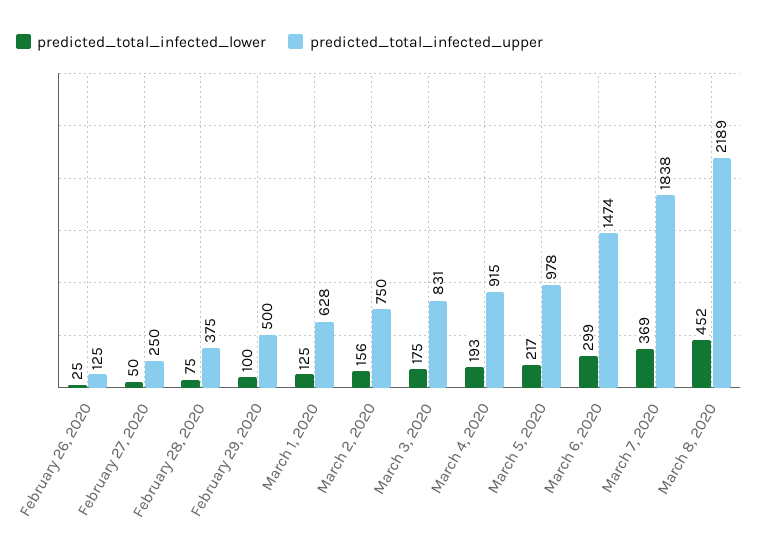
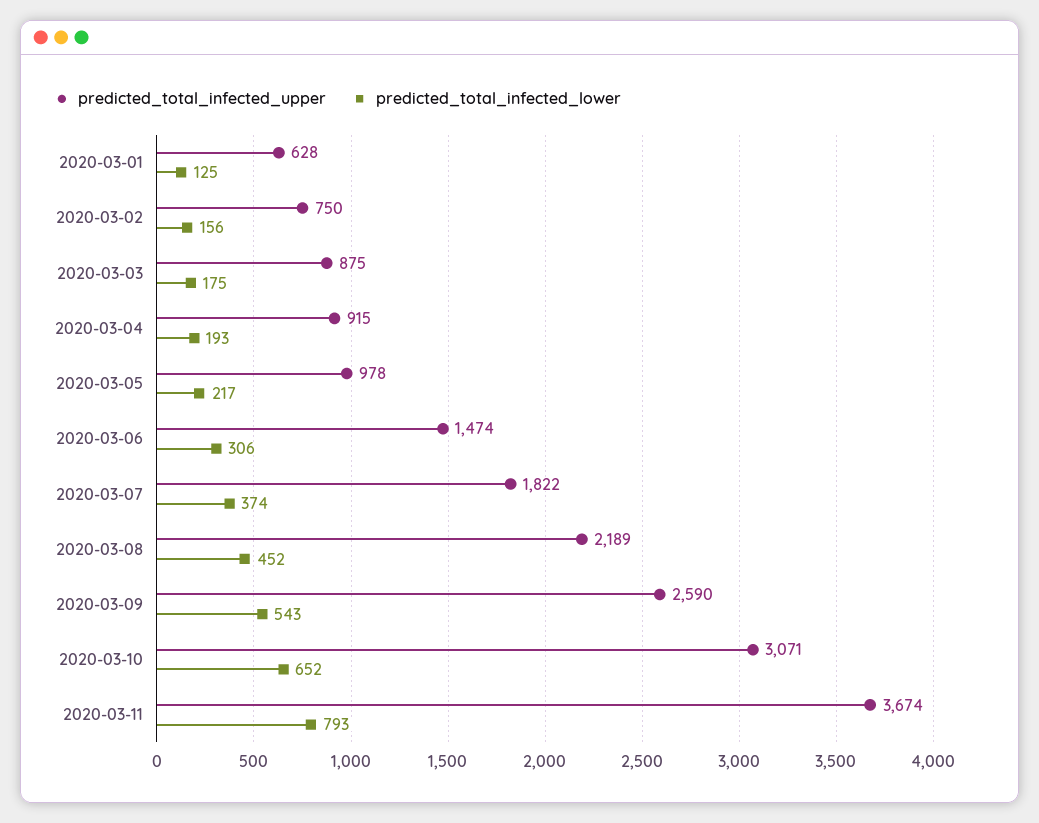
predicted_total_infected_lower, February 26, 2020: 25 -> none
predicted_total_infected_upper, February 26, 2020: 125 -> none
predicted_total_infected_lower, February 27, 2020: 50 -> none
predicted_total_infected_upper, February 27, 2020: 250 -> none
predicted_total_infected_lower, February 28, 2020: 75 -> none
predicted_total_infected_upper, February 28, 2020: 375 -> none
predicted_total_infected_lower, February 29, 2020: 100 -> none
predicted_total_infected_upper, February 29, 2020: 500 -> none
predicted_total_infected_upper, March 3, 2020: 831 -> 875
predicted_total_infected_lower, March 6, 2020: 299 -> 306
predicted_total_infected_lower, March 7, 2020: 369 -> 374
predicted_total_infected_upper, March 7, 2020: 1838 -> 1822
predicted_total_infected_upper, 2020-03-09: none -> 2590
predicted_total_infected_lower, 2020-03-09: none -> 543
predicted_total_infected_upper, 2020-03-10: none -> 3071
predicted_total_infected_lower, 2020-03-10: none -> 652
predicted_total_infected_upper, 2020-03-11: none -> 3674
predicted_total_infected_lower, 2020-03-11: none -> 793

